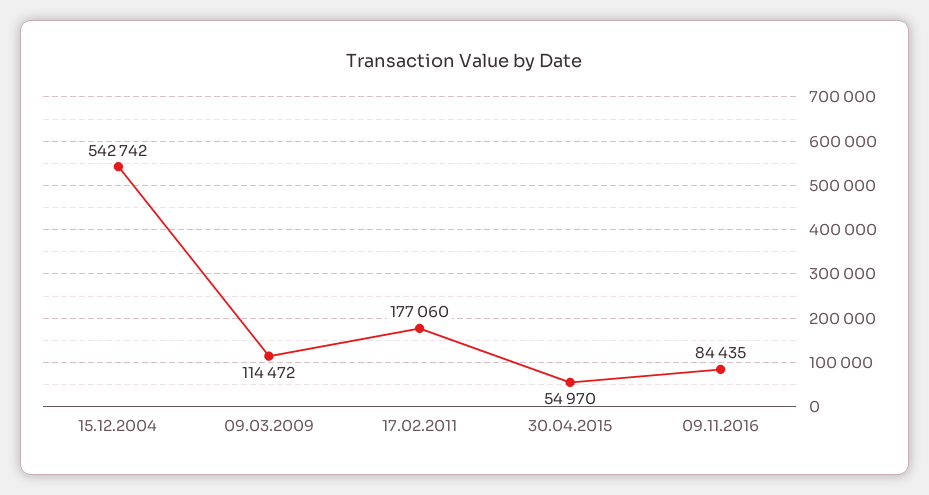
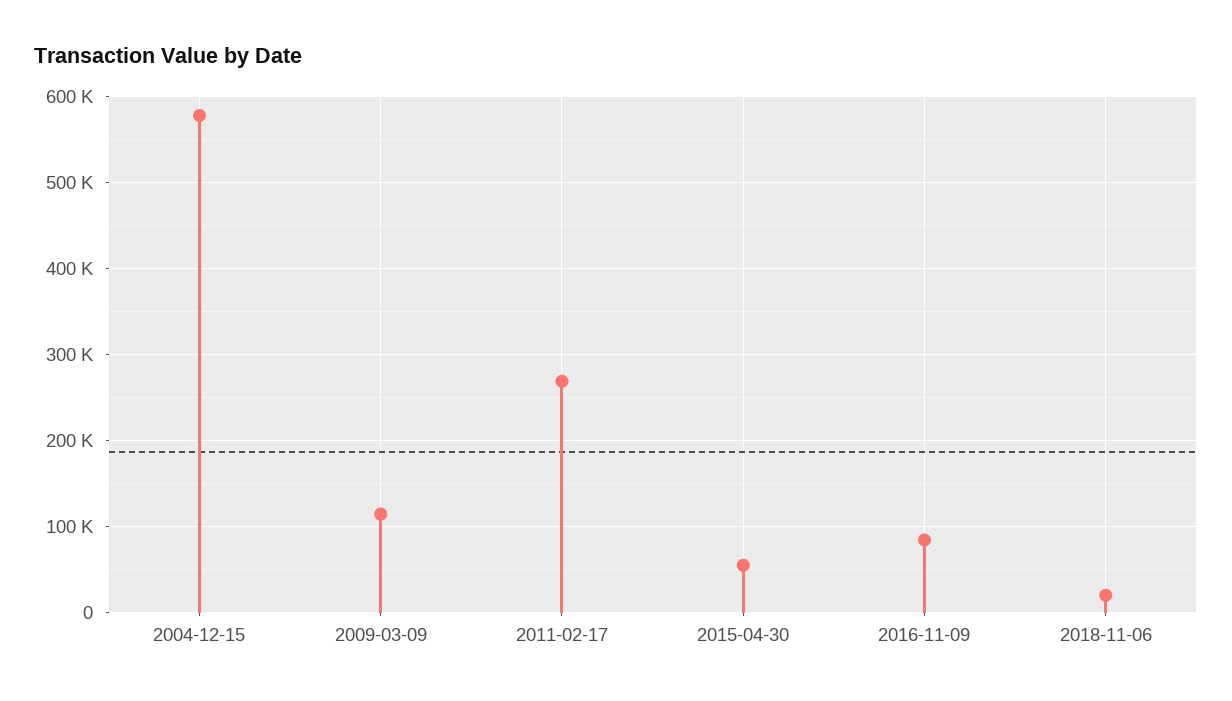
15.12.2004: 542742 -> 580000
17.02.2011: 177060 -> 270000
2018-11-06: none -> 20000

